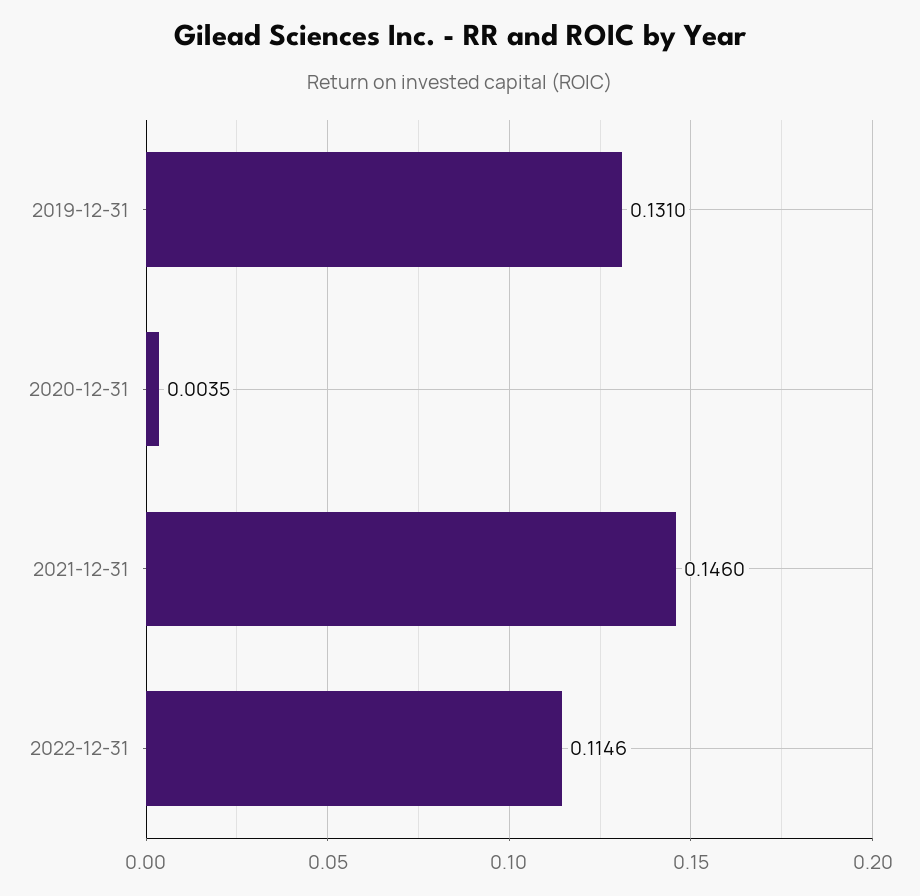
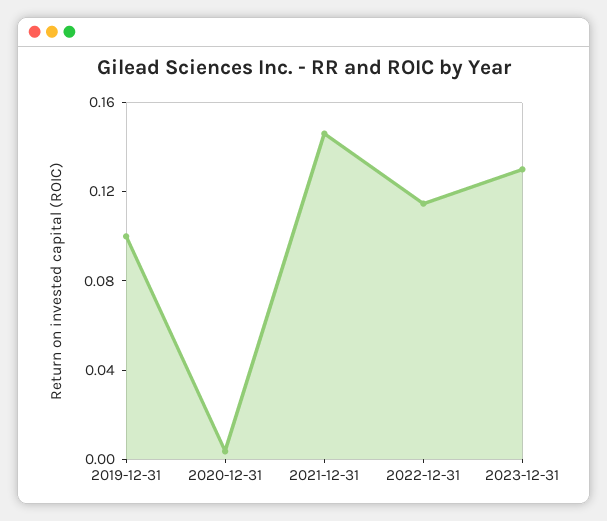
2019-12-31: 0.131 -> 0.1
2023-12-31: none -> 0.13

